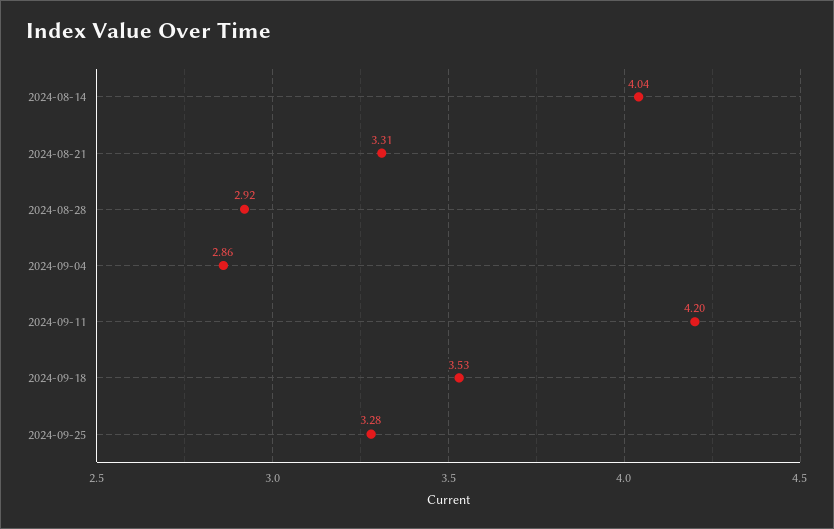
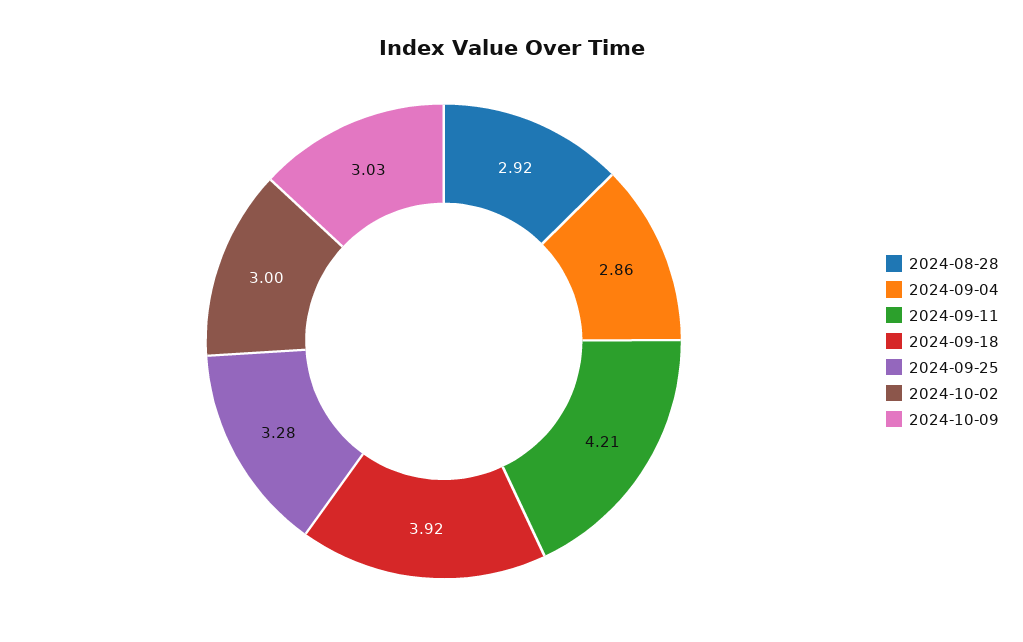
2024-08-14: 4.04 -> none
2024-08-21: 3.31 -> none
2024-09-11: 4.2 -> 4.21
2024-09-18: 3.53 -> 3.92
2024-10-02: none -> 3
2024-10-09: none -> 3.03

